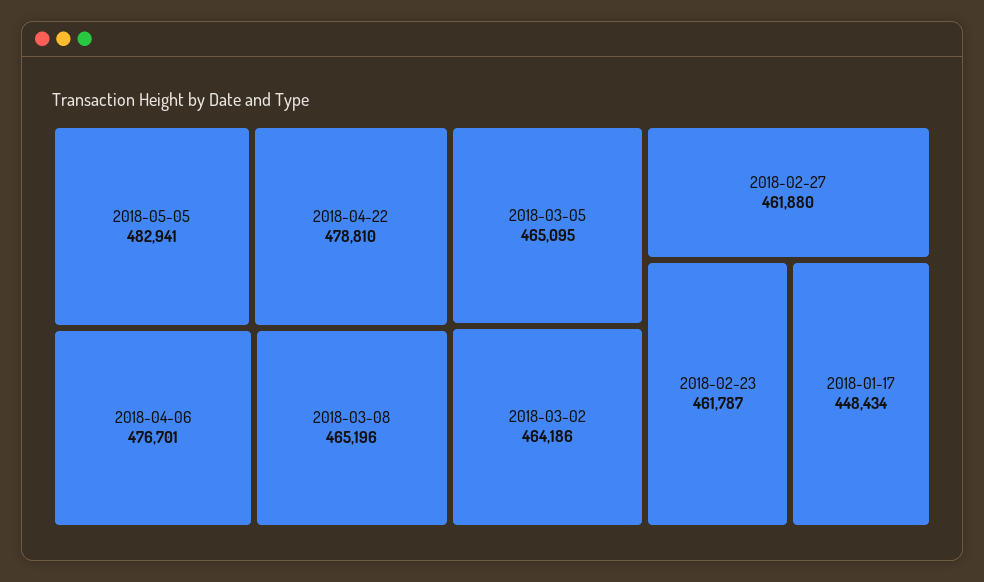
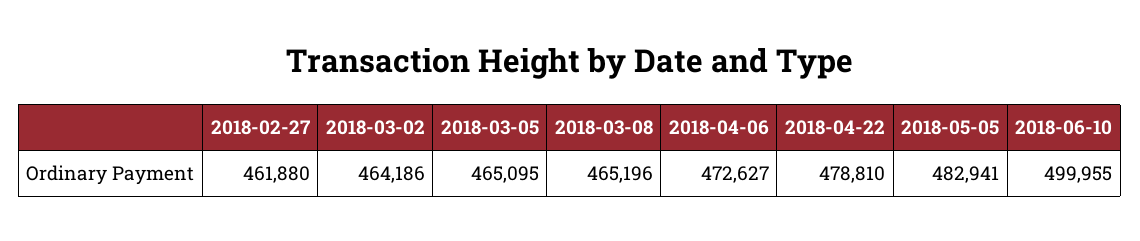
2018-04-06: 476701 -> 472627
2018-02-23: 461787 -> none
2018-01-17: 448434 -> none
2018-06-10: none -> 499955

